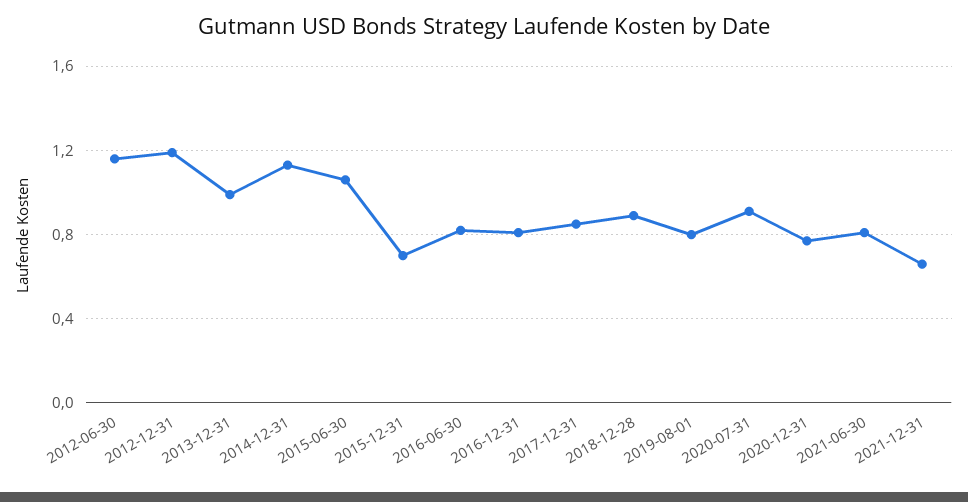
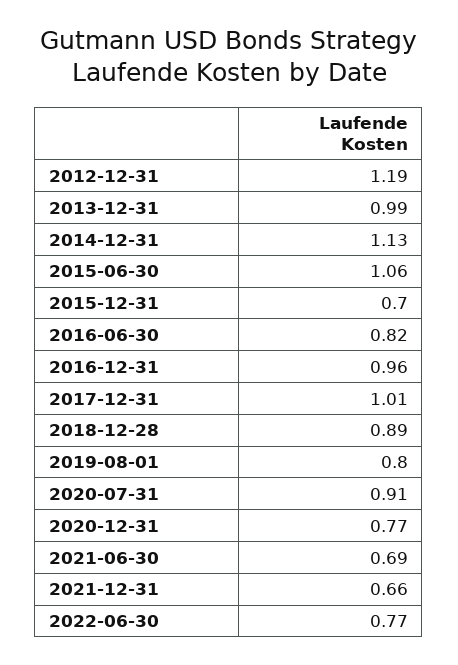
2012-06-30: 1.15 -> none
2016-12-31: 0.8 -> 0.96
2017-12-31: 0.85 -> 1.01
2021-06-30: 0.8 -> 0.69
2022-06-30: none -> 0.77

